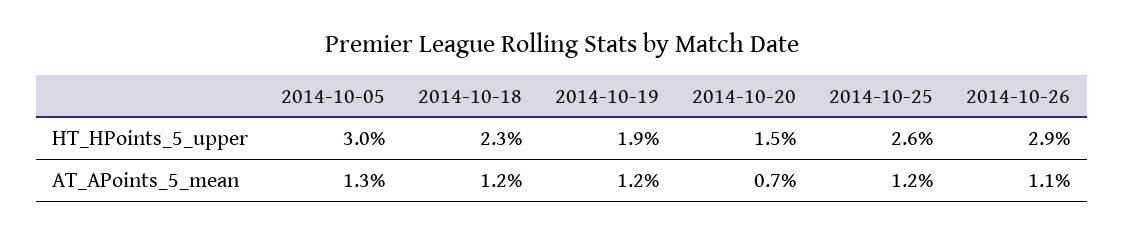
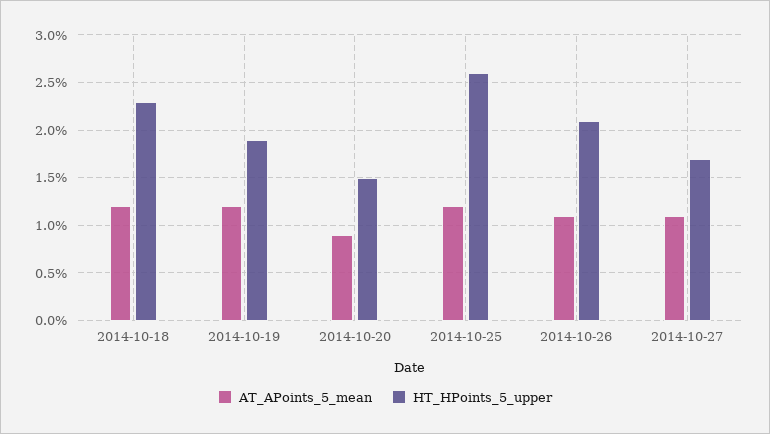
HT_HPoints_5_upper, 2014-10-05: 3 -> none
HT_HPoints_5_upper, 2014-10-26: 2.9 -> 2.1
AT_APoints_5_mean, 2014-10-05: 1.3 -> none
AT_APoints_5_mean, 2014-10-20: 0.7 -> 0.9
AT_APoints_5_mean, 2014-10-27: none -> 1.1
HT_HPoints_5_upper, 2014-10-27: none -> 1.7

